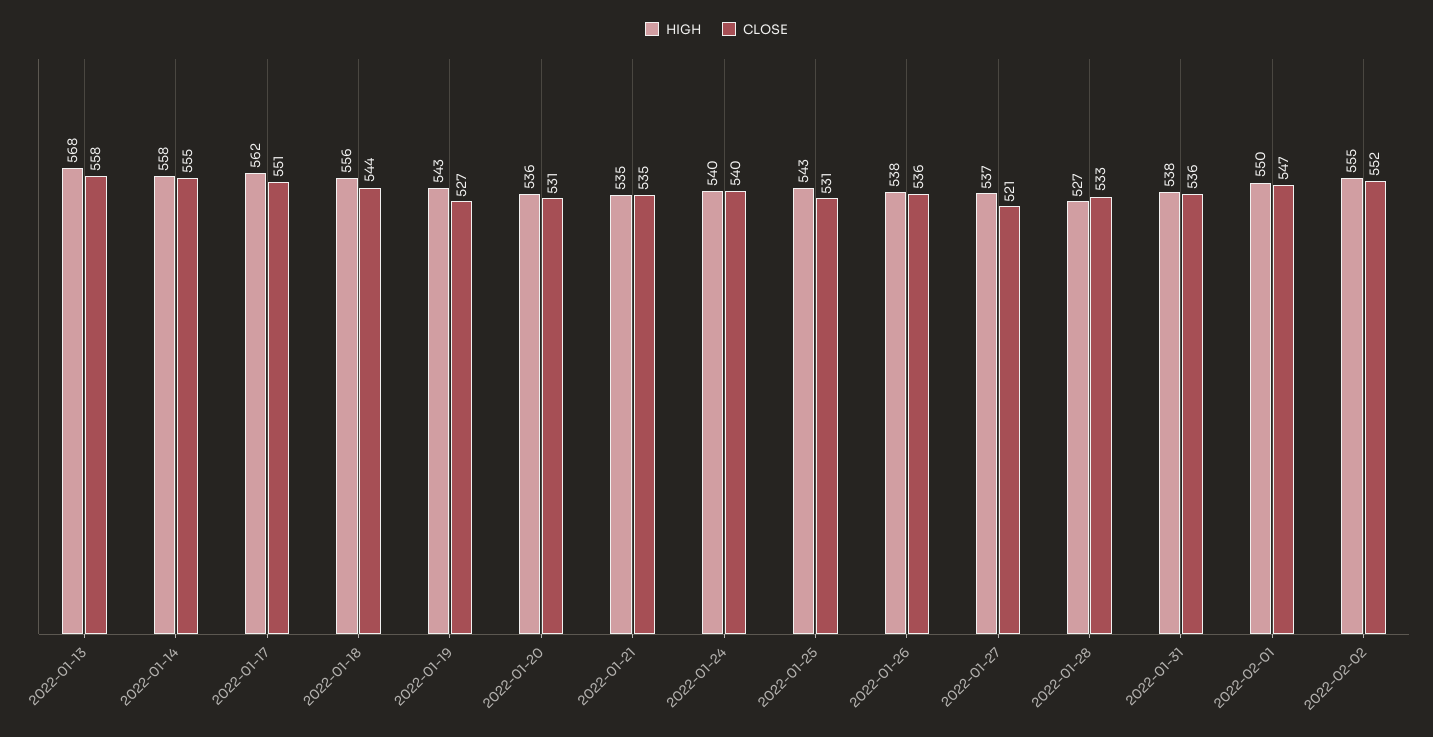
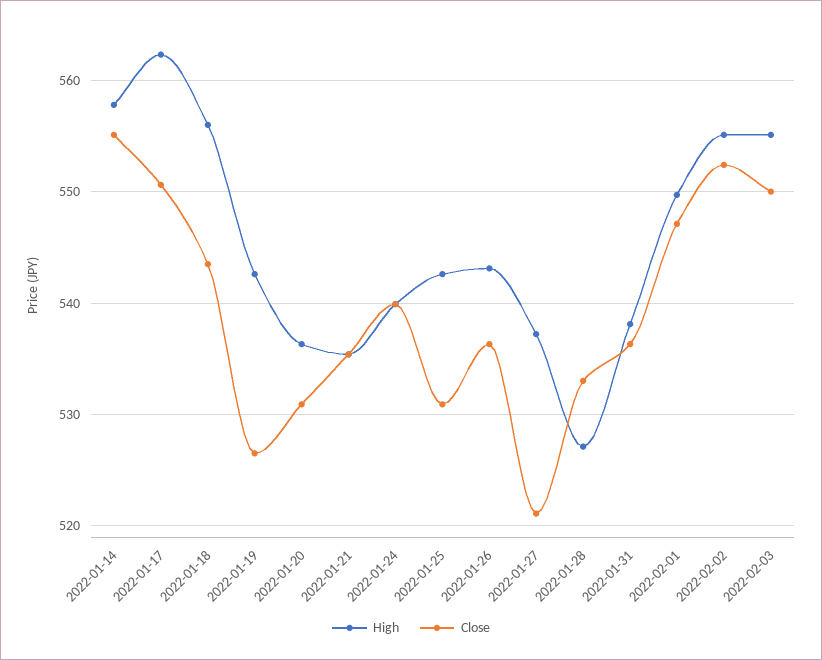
HIGH, 2022-01-13: 568 -> none
CLOSE, 2022-01-13: 558 -> none
HIGH, 2022-01-26: 538 -> 543
HIGH, 2022-02-03: none -> 555
CLOSE, 2022-02-03: none -> 550

